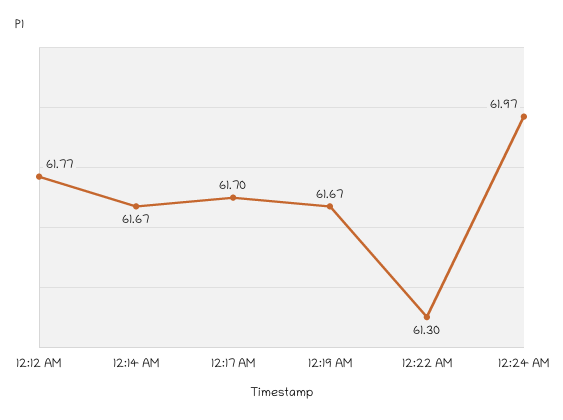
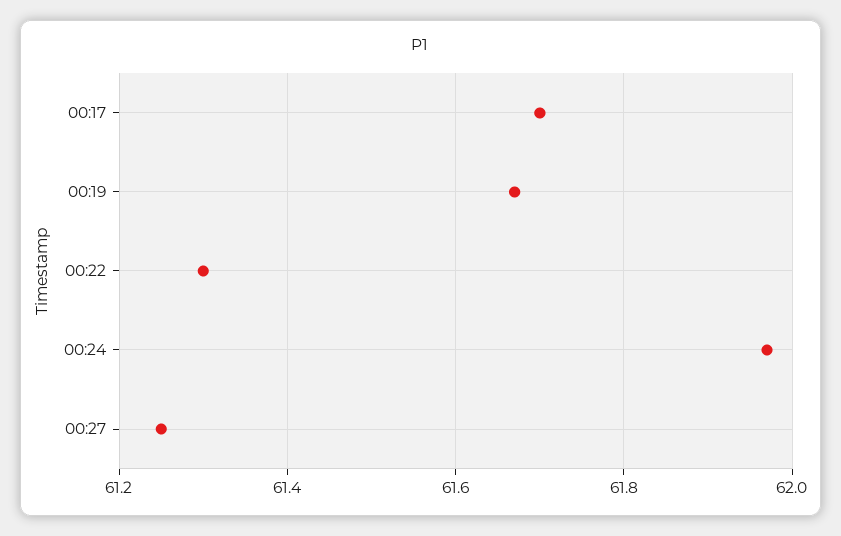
12:12 AM: 61.77 -> none
12:14 AM: 61.67 -> none
00:27: none -> 61.25

